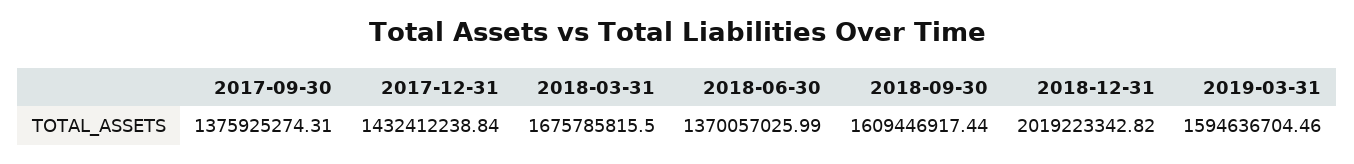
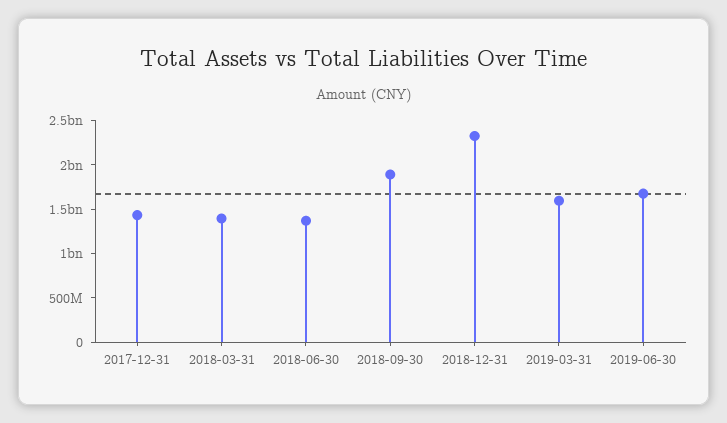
2017-09-30: 1375925274.31 -> none
2018-03-31: 1675785815.5 -> 1400000000
2018-09-30: 1609446917.44 -> 1900000000
2018-12-31: 2019223342.82 -> 2300000000
2019-06-30: none -> 1700000000

